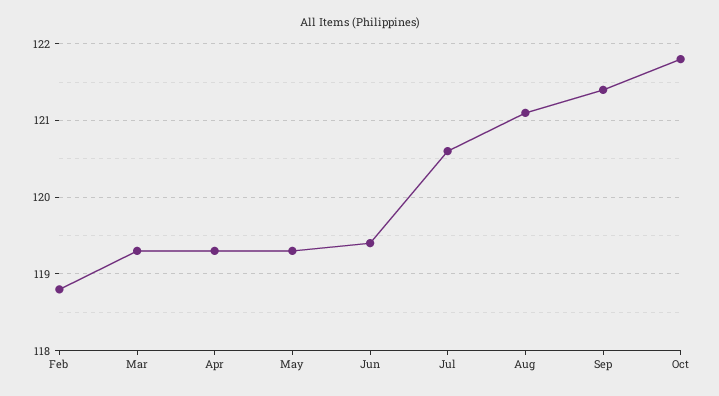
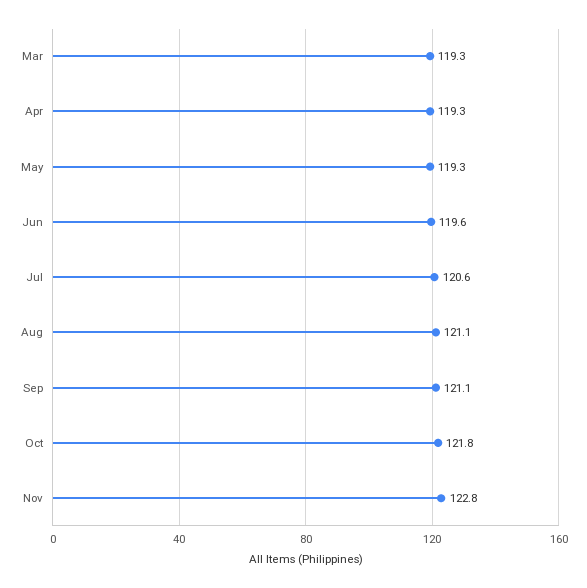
Feb: 118.8 -> none
Jun: 119.4 -> 119.6
Sep: 121.4 -> 121.1
Nov: none -> 122.8

